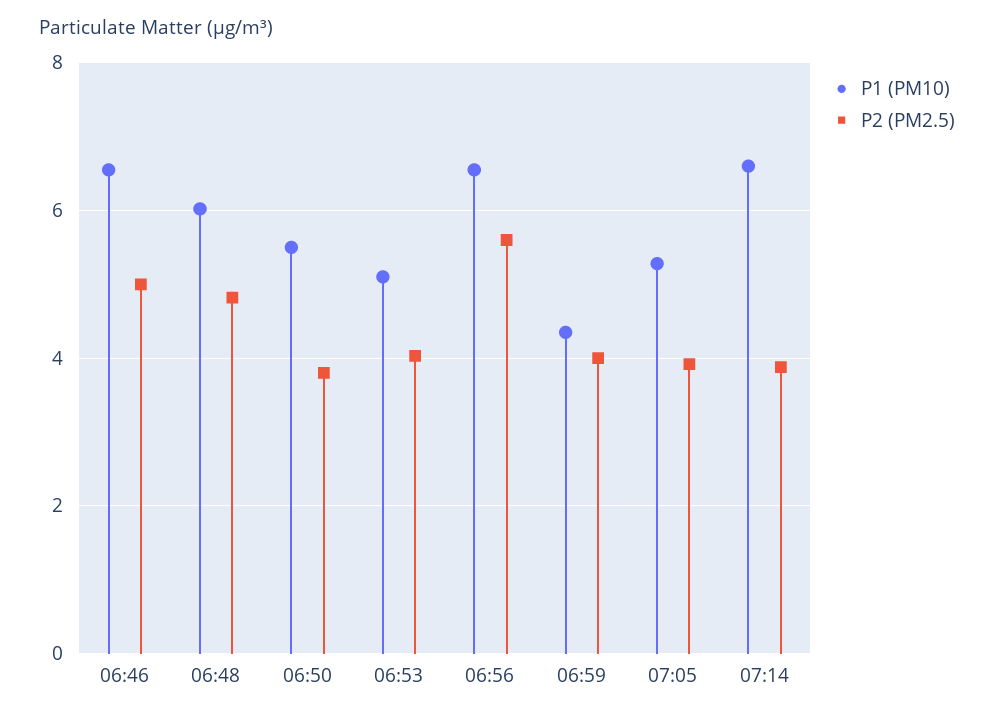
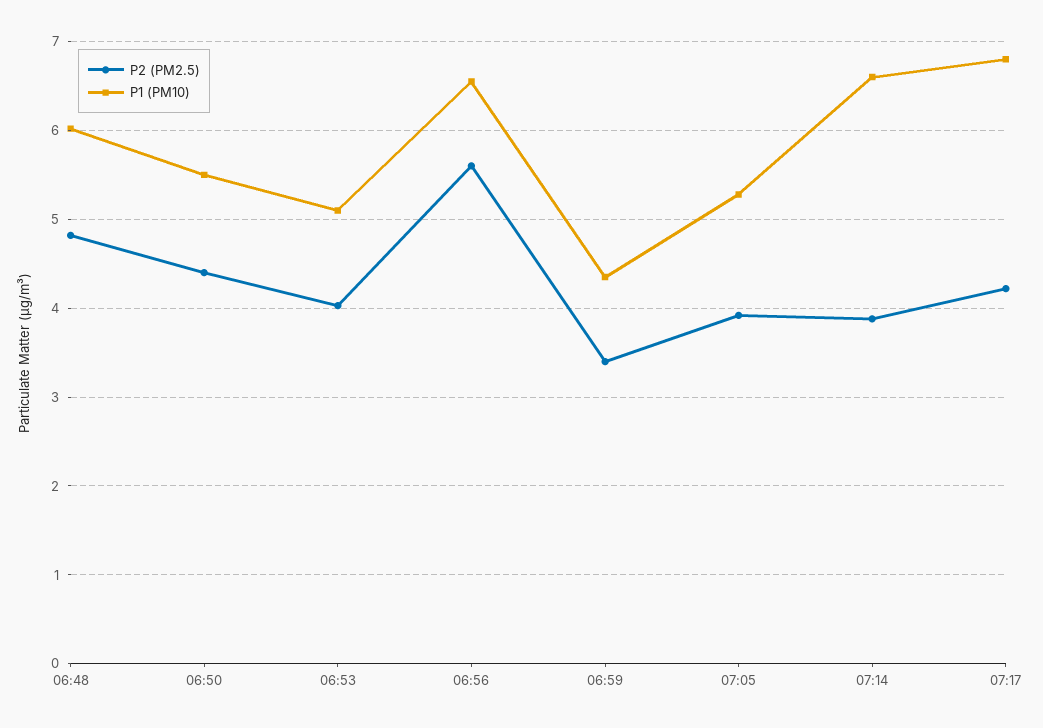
P1 (PM10), 06:46: 6.6 -> none
P2 (PM2.5), 06:46: 5 -> none
P2 (PM2.5), 06:50: 3.8 -> 4.4
P2 (PM2.5), 06:59: 4 -> 3.4
P2 (PM2.5), 07:17: none -> 4.2
P1 (PM10), 07:17: none -> 6.8

